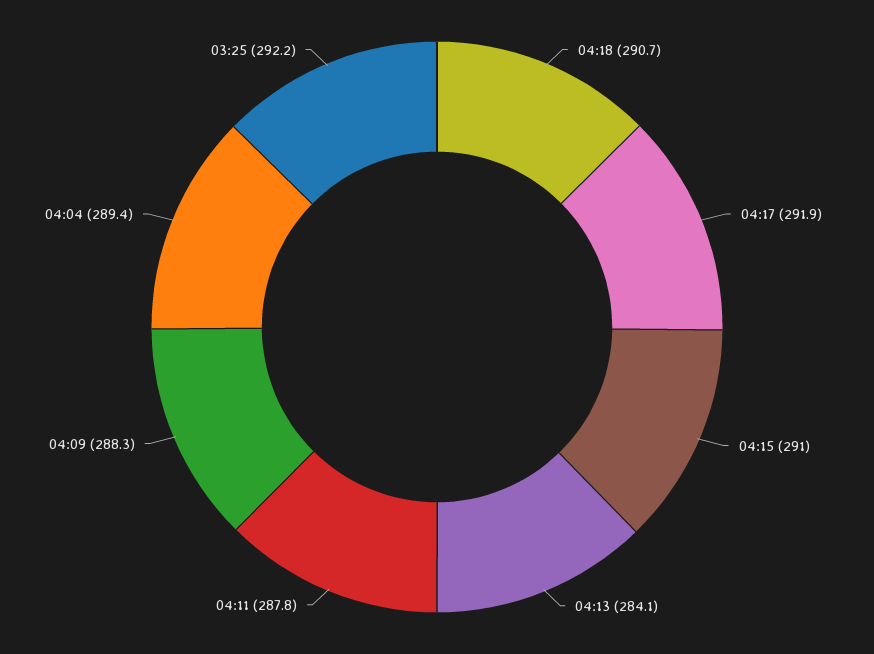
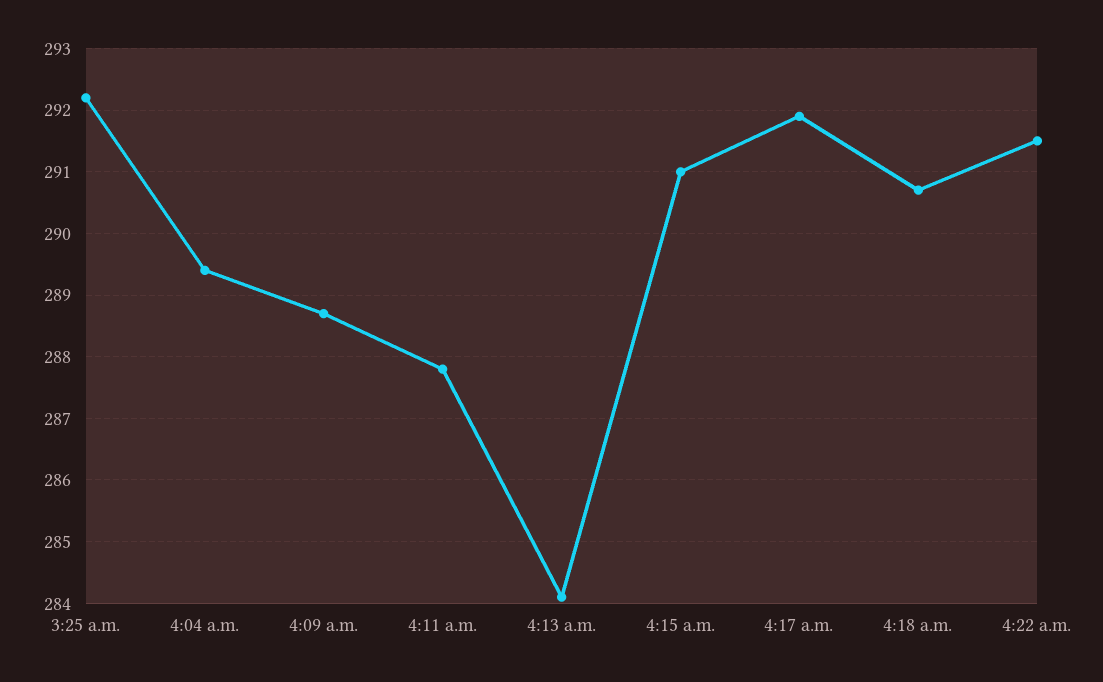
04:09: 288.3 -> 288.7
4:22 a.m.: none -> 291.5

